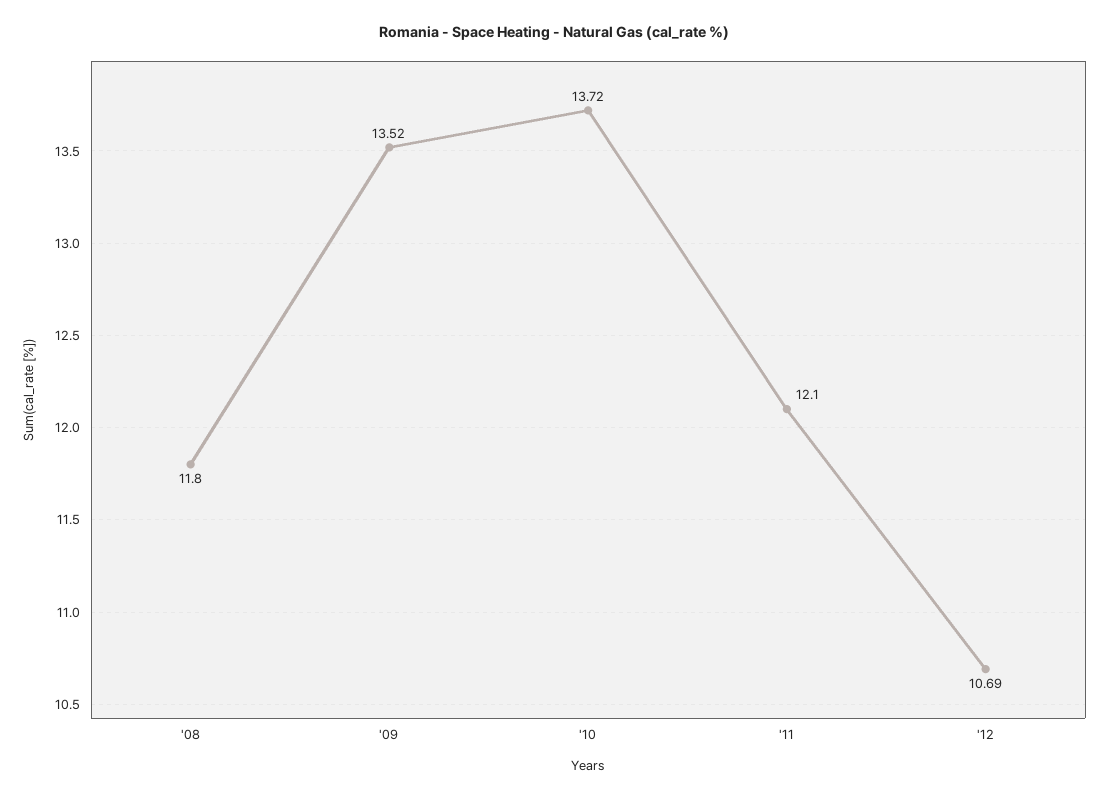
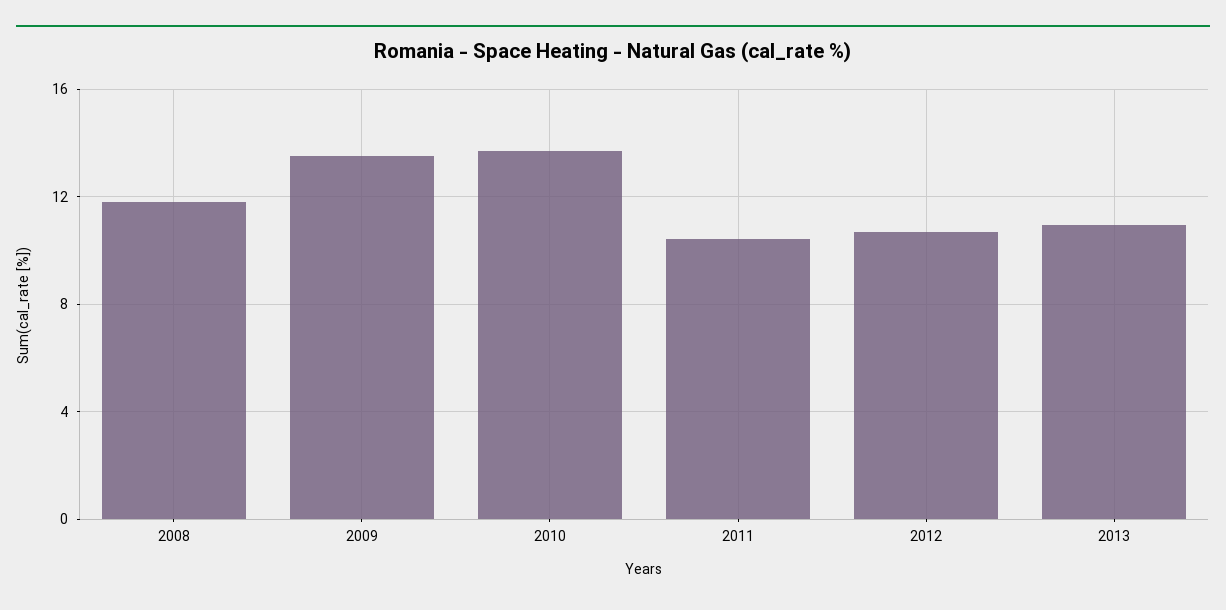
'11: 12.1 -> 10.5
2013: none -> 11

